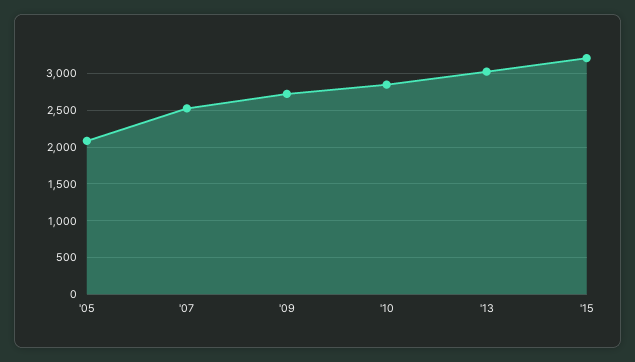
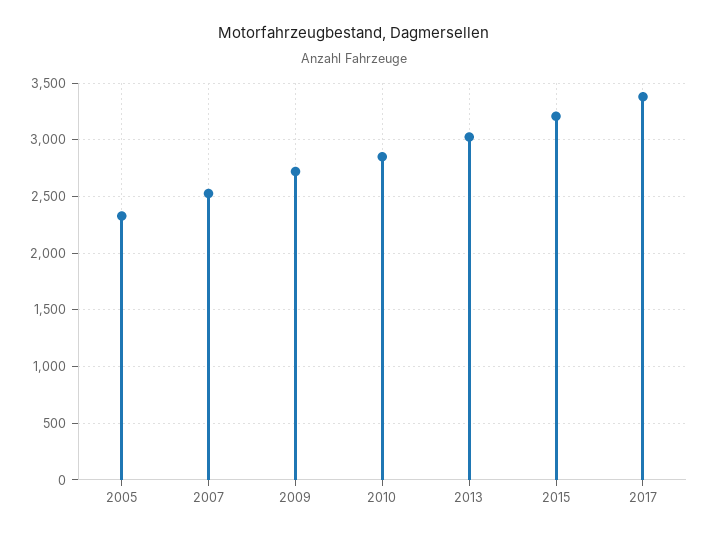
'05: 2100 -> 2300
2017: none -> 3400

